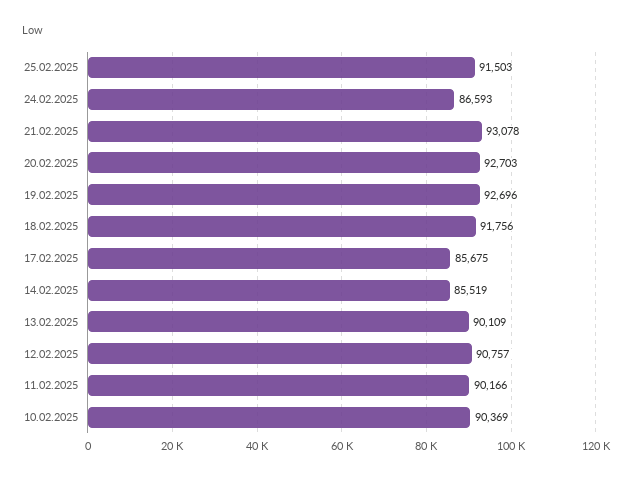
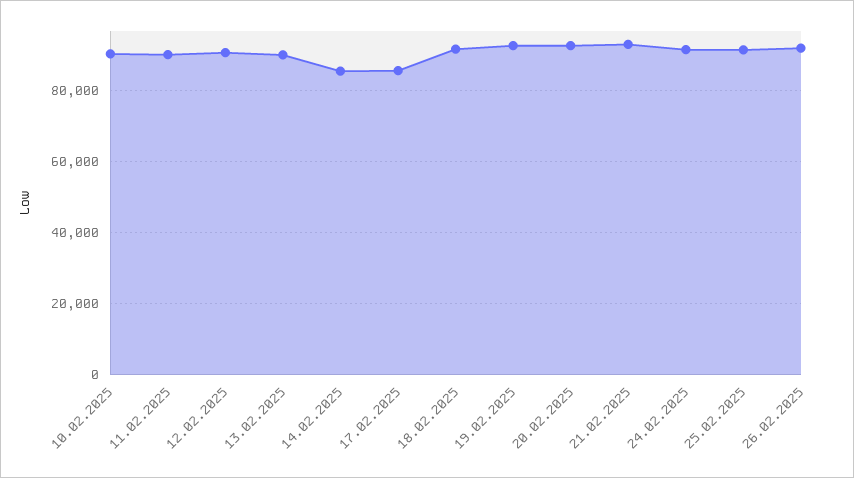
24.02.2025: 86593 -> 92000
26.02.2025: none -> 92000

